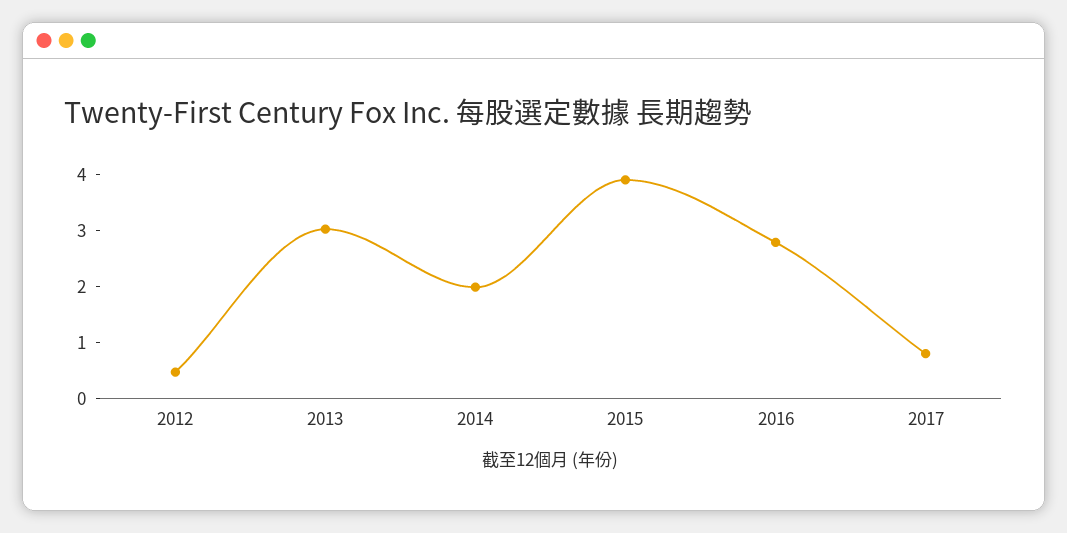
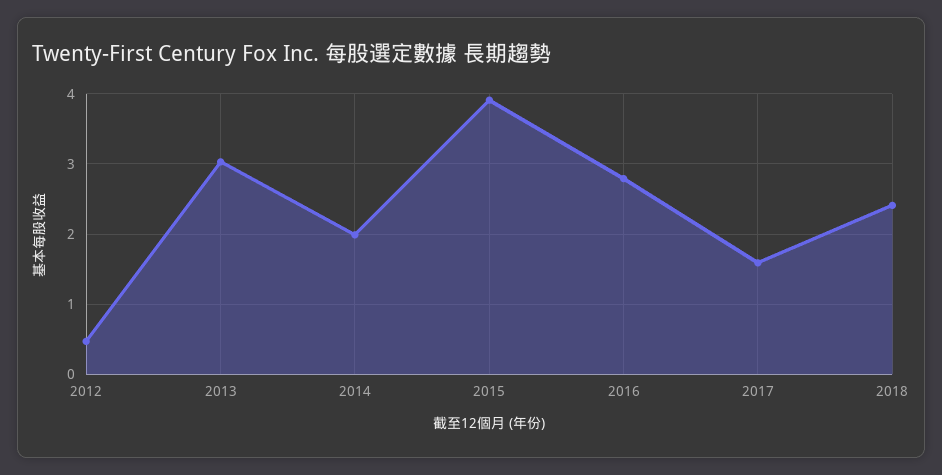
2017: 0.8 -> 1.6
2018: none -> 2.4

